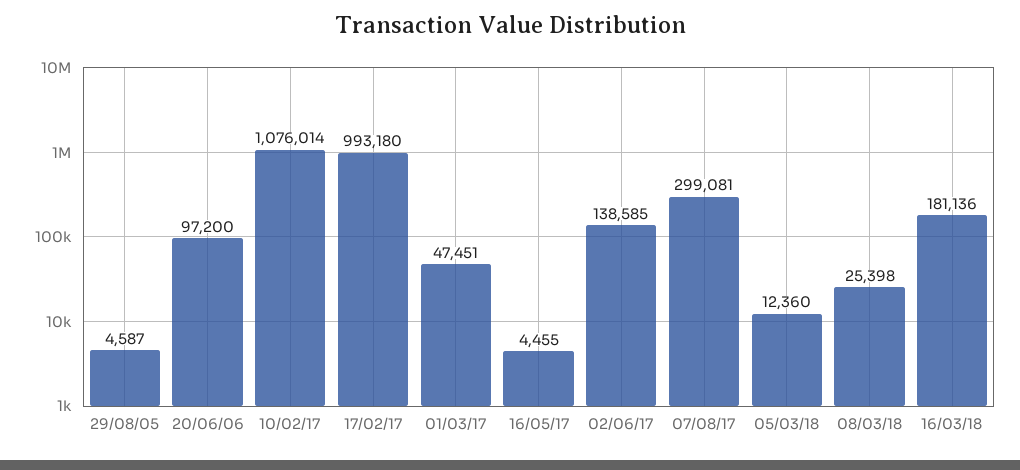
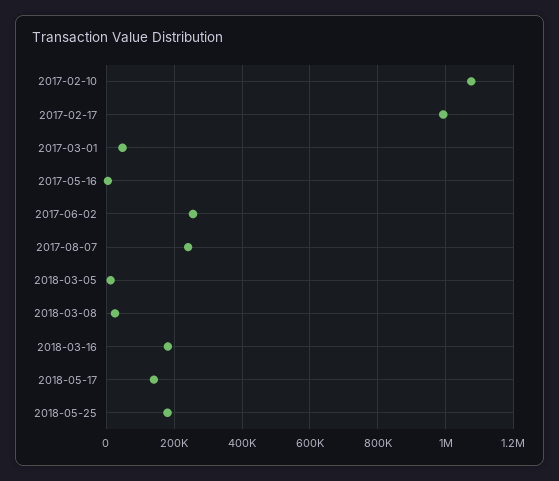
29/08/05: 4587 -> none
20/06/06: 97200 -> none
02/06/17: 138585 -> 260000
07/08/17: 299081 -> 240000
2018-05-17: none -> 140000
2018-05-25: none -> 180000

